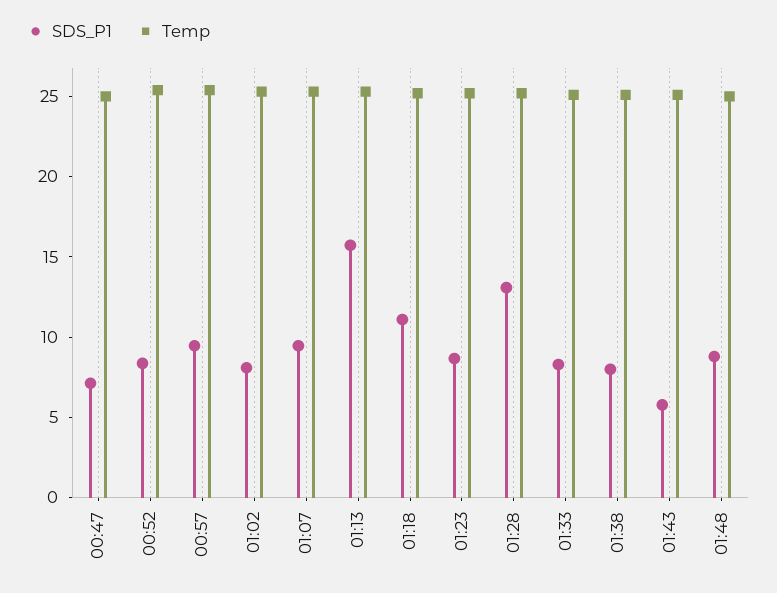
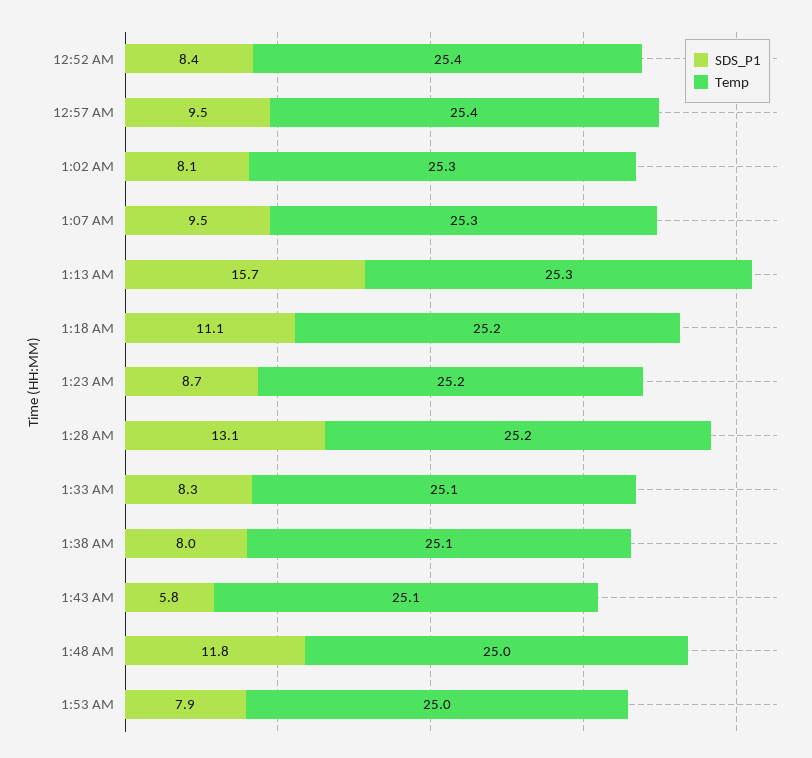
SDS_P1, 00:47: 7 -> none
Temp, 00:47: 25 -> none
SDS_P1, 01:48: 9 -> 11.8
SDS_P1, 1:53 AM: none -> 7.9
Temp, 1:53 AM: none -> 25

